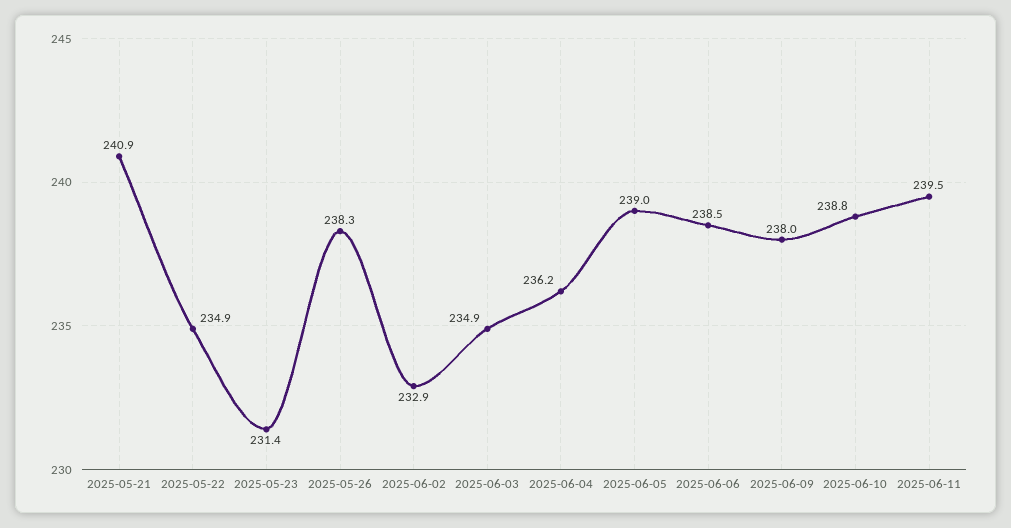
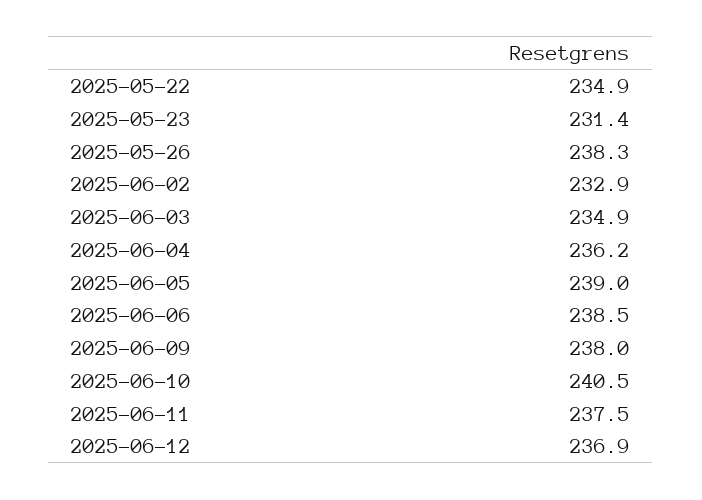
2025-05-21: 240.9 -> none
2025-06-10: 238.8 -> 240.5
2025-06-11: 239.5 -> 237.5
2025-06-12: none -> 236.9

